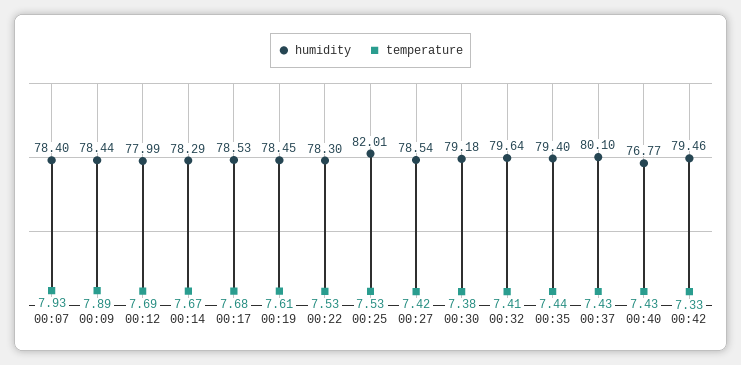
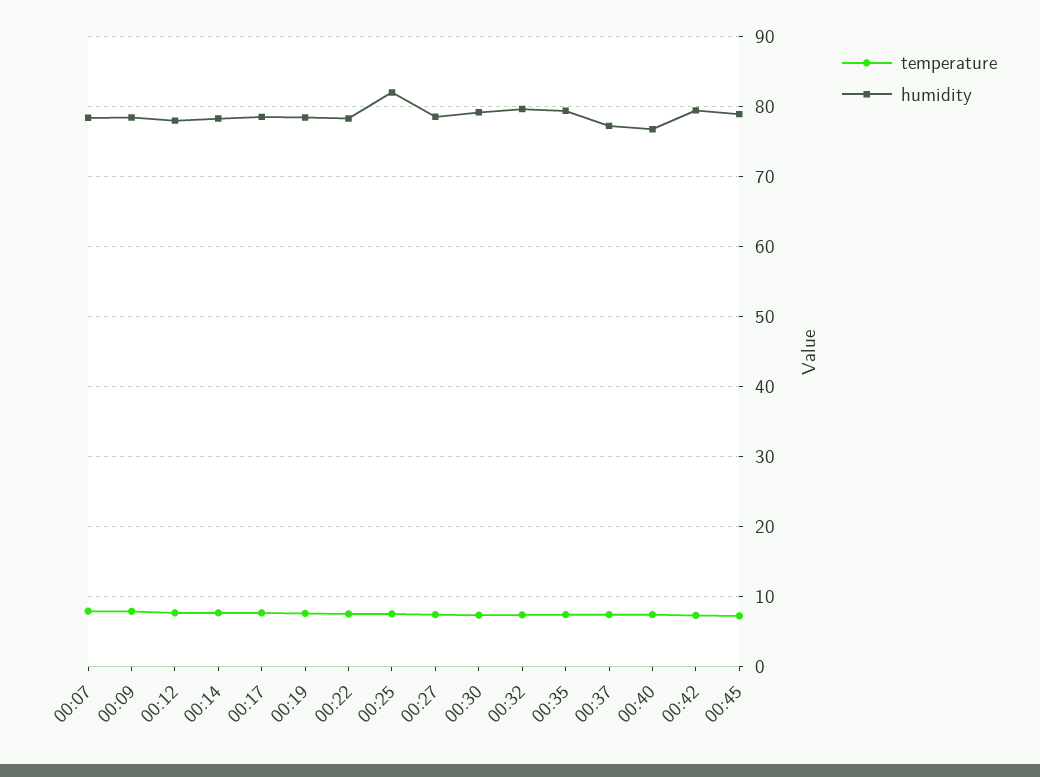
humidity, 00:37: 80.1 -> 77
temperature, 00:45: none -> 7
humidity, 00:45: none -> 79

